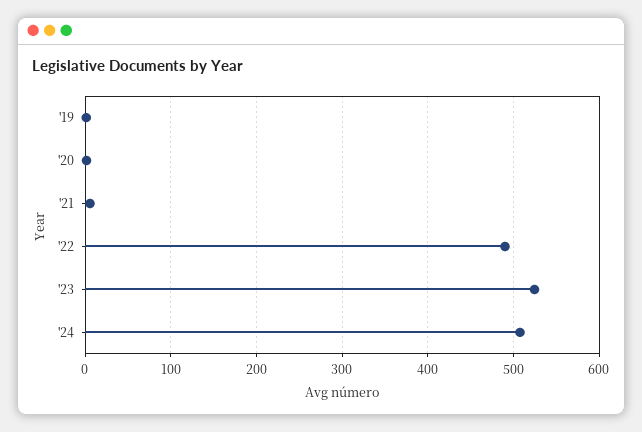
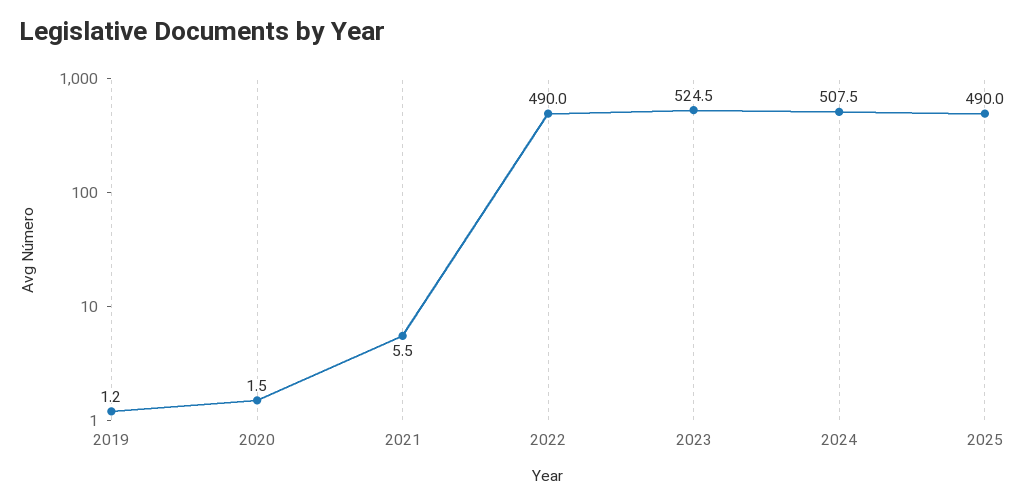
2025: none -> 490

